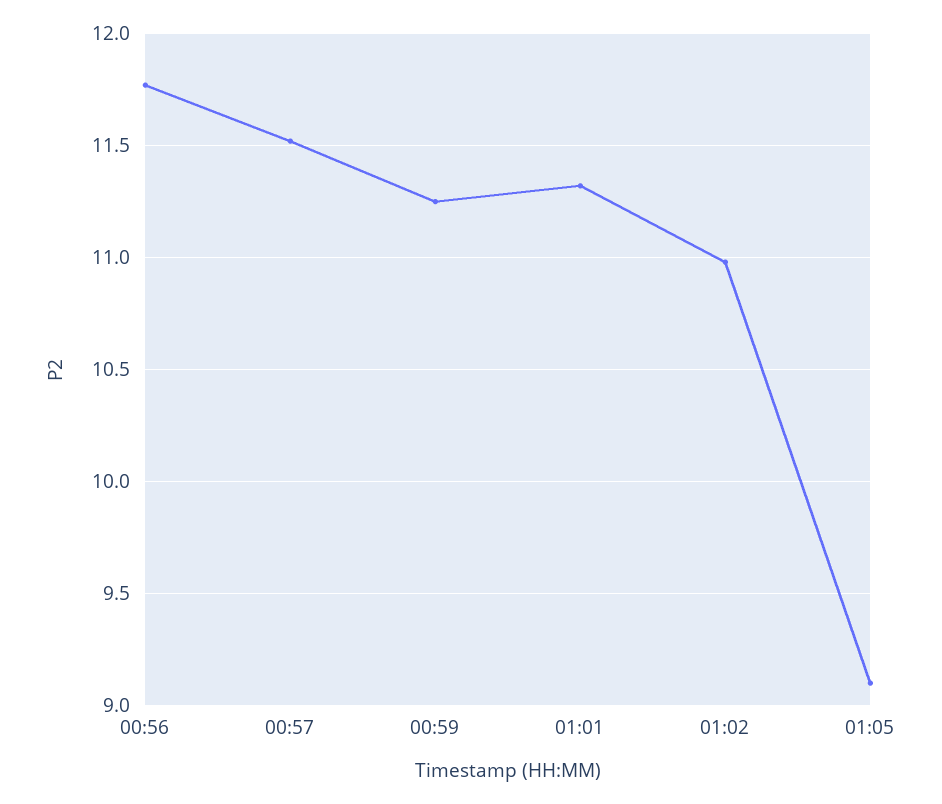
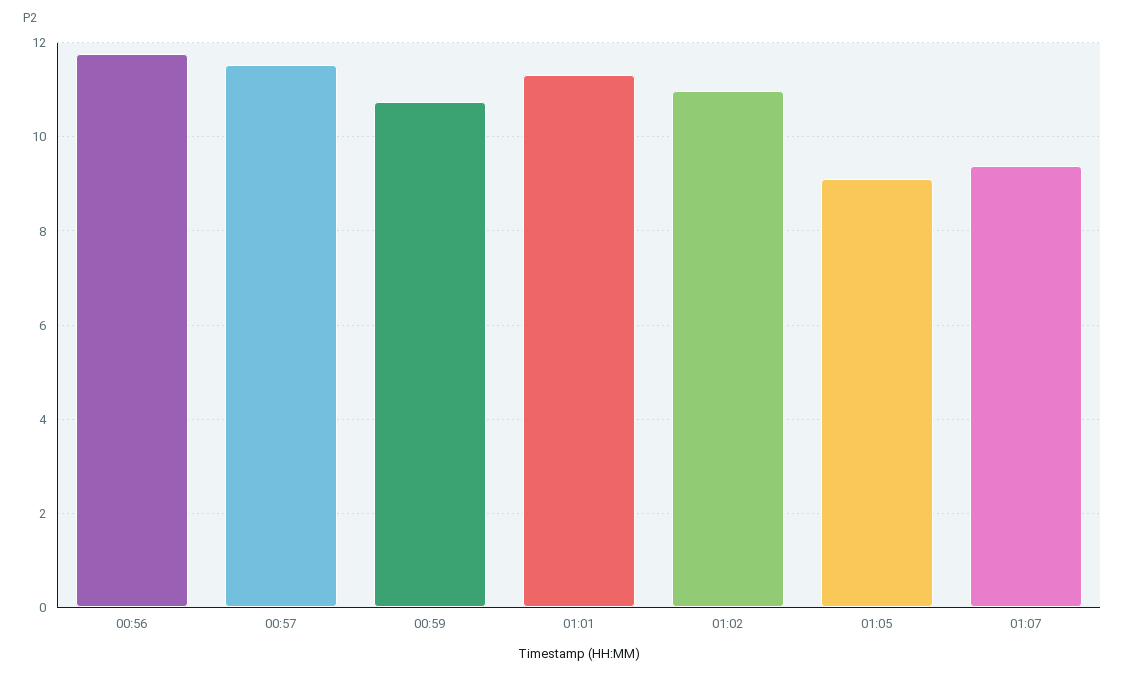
00:59: 11.25 -> 10.8
01:07: none -> 9.4

